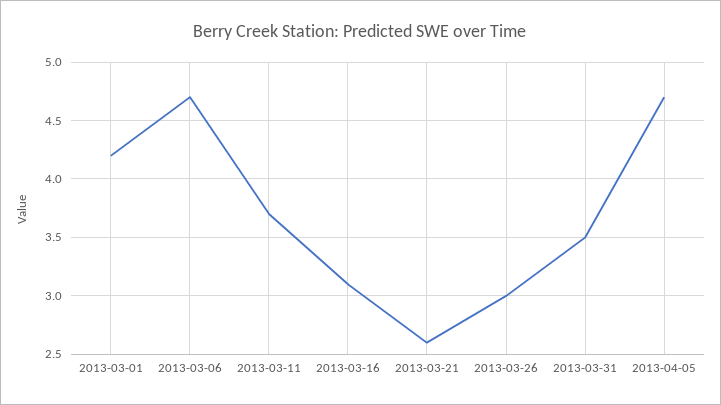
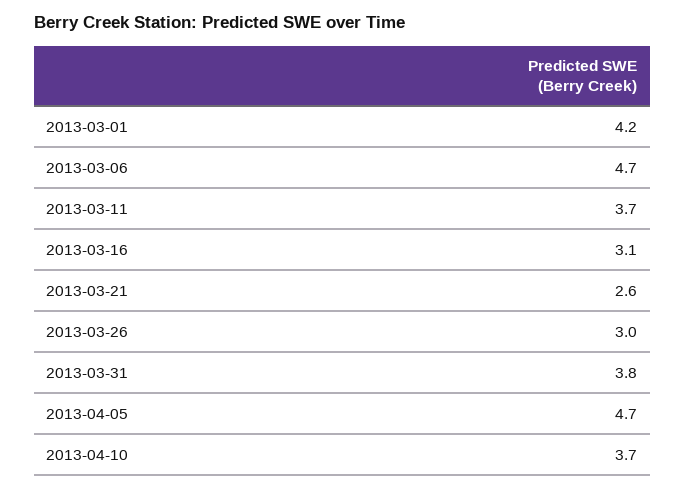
2013-03-31: 3.5 -> 3.8
2013-04-10: none -> 3.7

